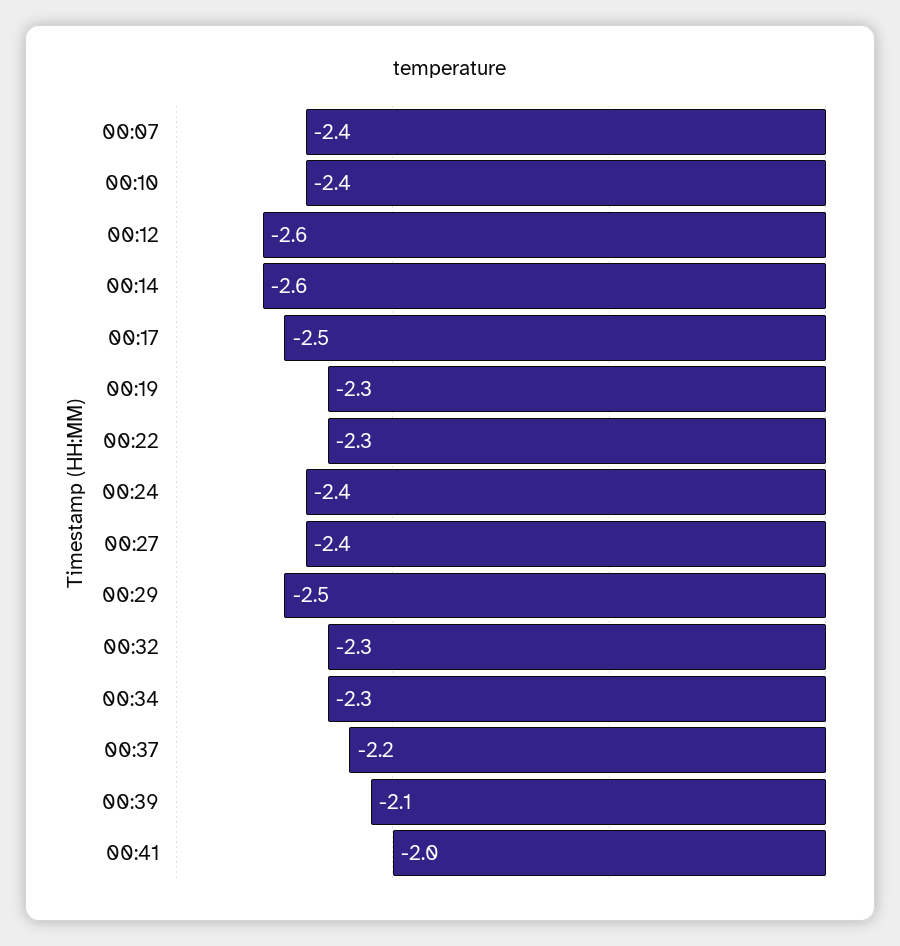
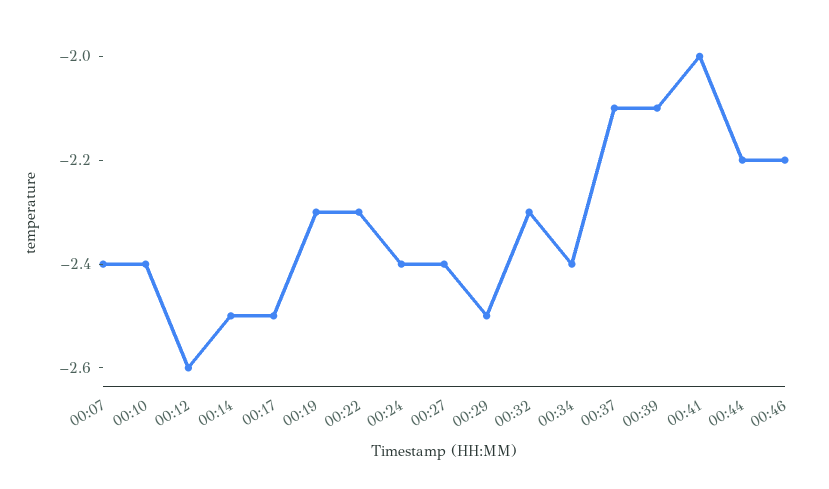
00:14: -2.6 -> -2.5
00:34: -2.3 -> -2.4
00:37: -2.2 -> -2.1
00:44: none -> -2.2
00:46: none -> -2.2

